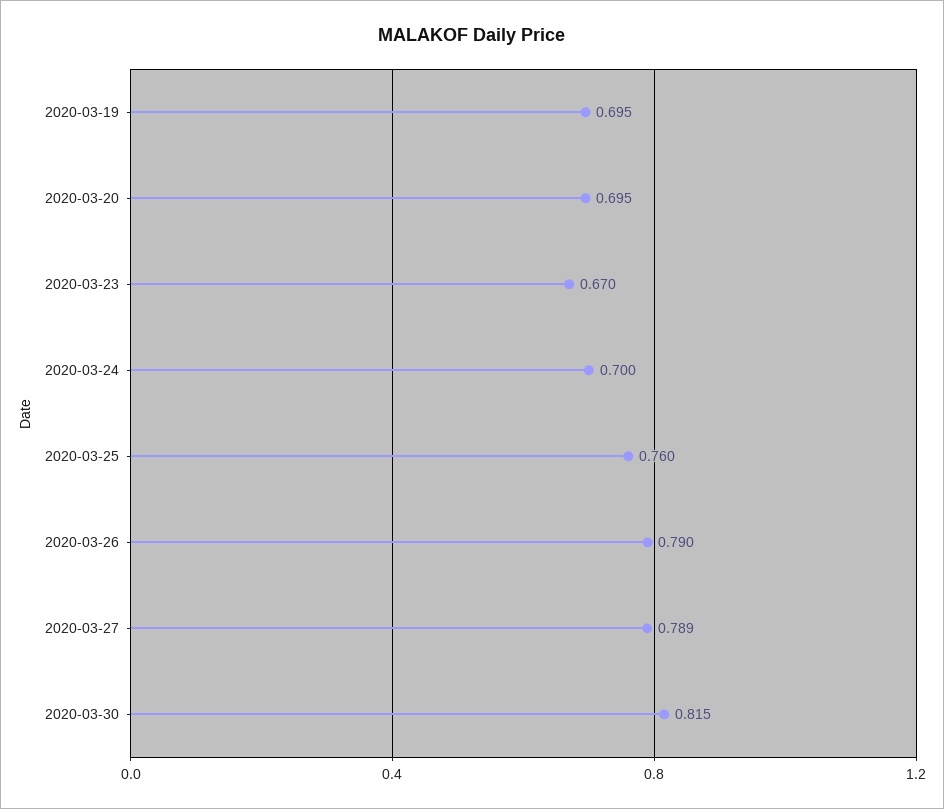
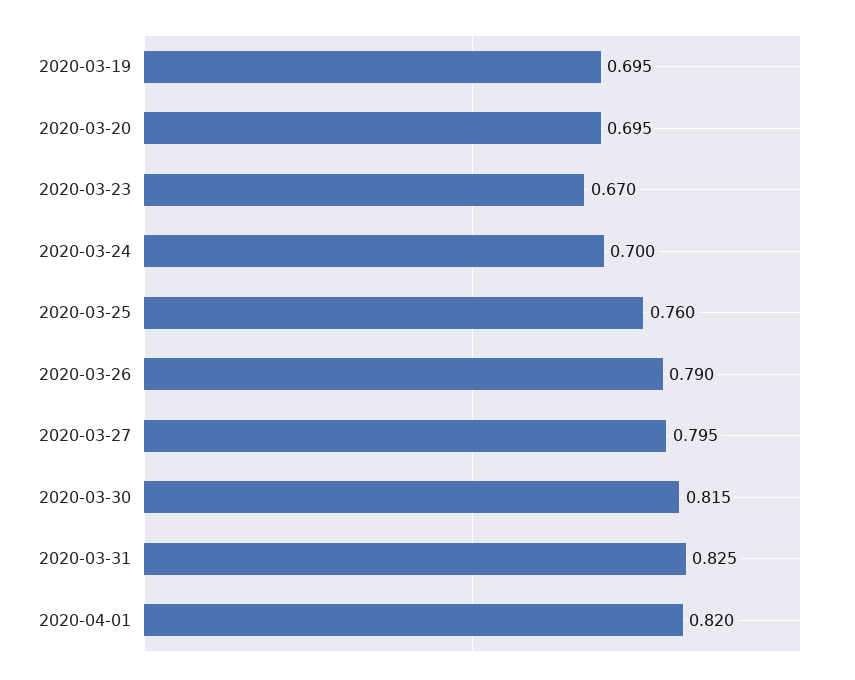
2020-03-27: 0.789 -> 0.795
2020-03-31: none -> 0.825
2020-04-01: none -> 0.82

